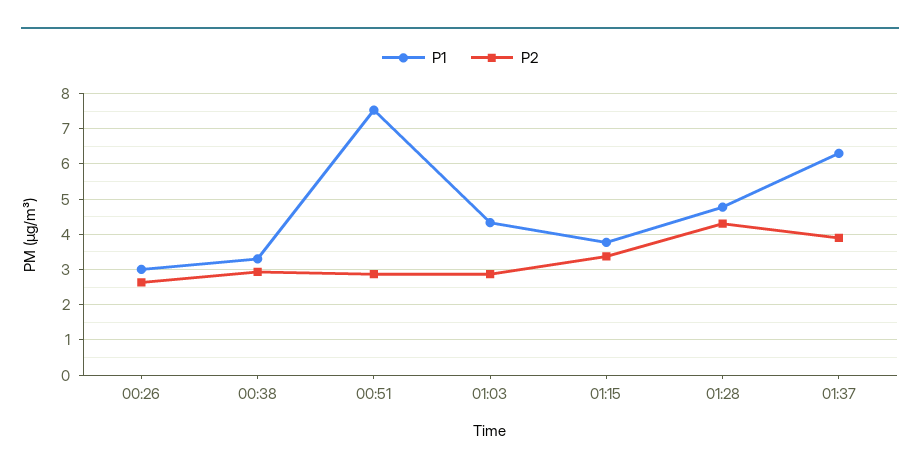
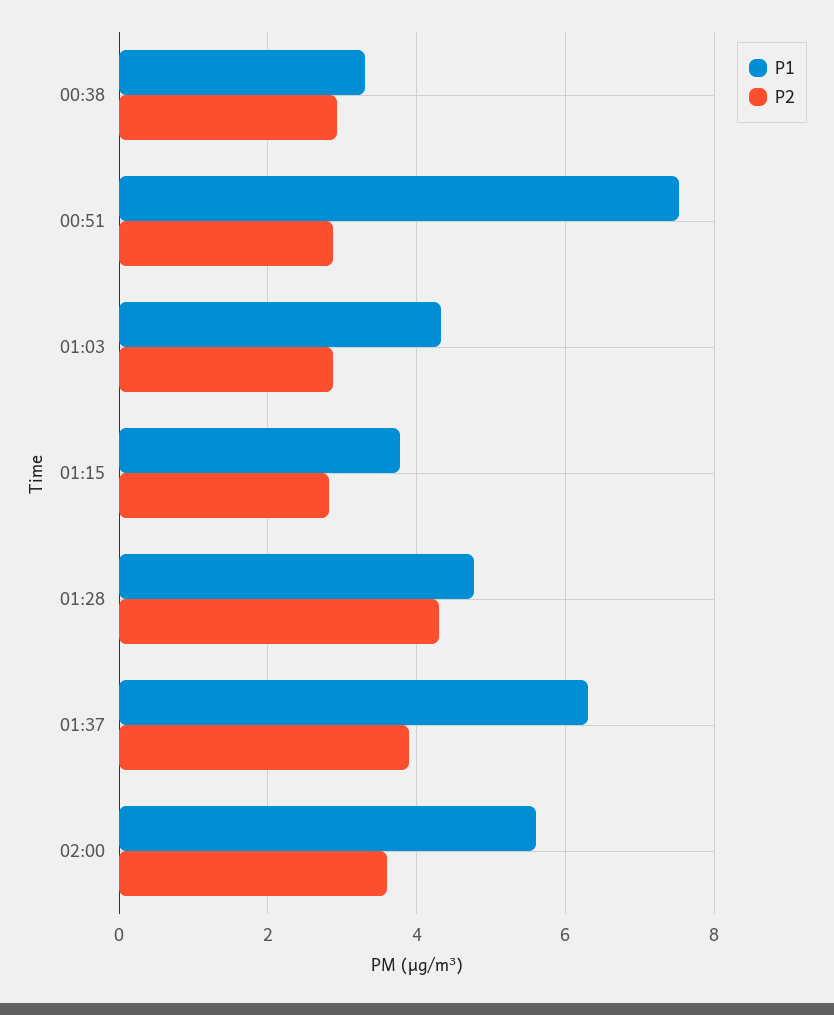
P1, 00:26: 3 -> none
P2, 00:26: 2.6 -> none
P2, 01:15: 3.4 -> 2.8
P1, 02:00: none -> 5.6
P2, 02:00: none -> 3.6

